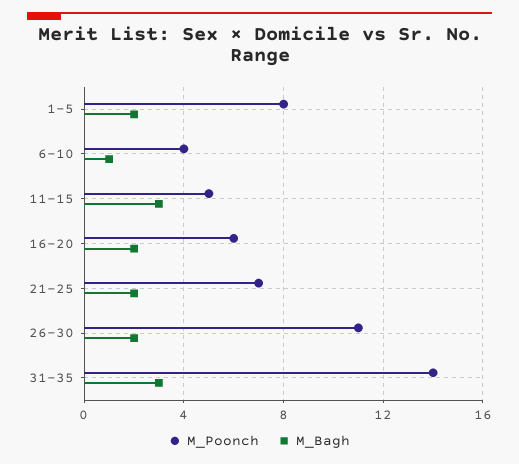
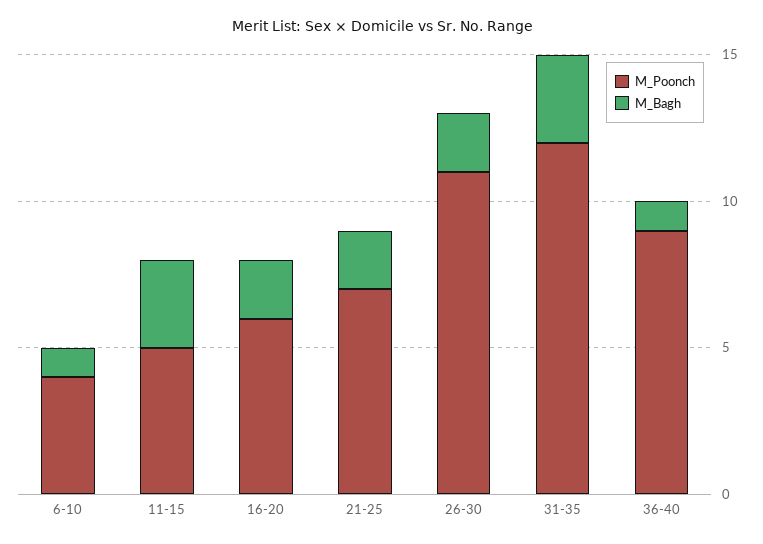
M_Poonch, 1-5: 8 -> none
M_Bagh, 1-5: 2 -> none
M_Poonch, 31-35: 14 -> 12
M_Poonch, 36-40: none -> 9
M_Bagh, 36-40: none -> 1

